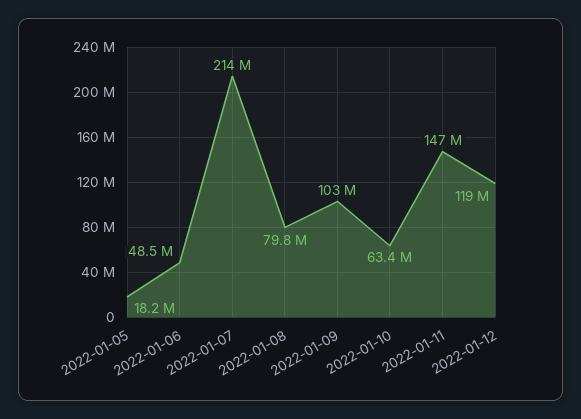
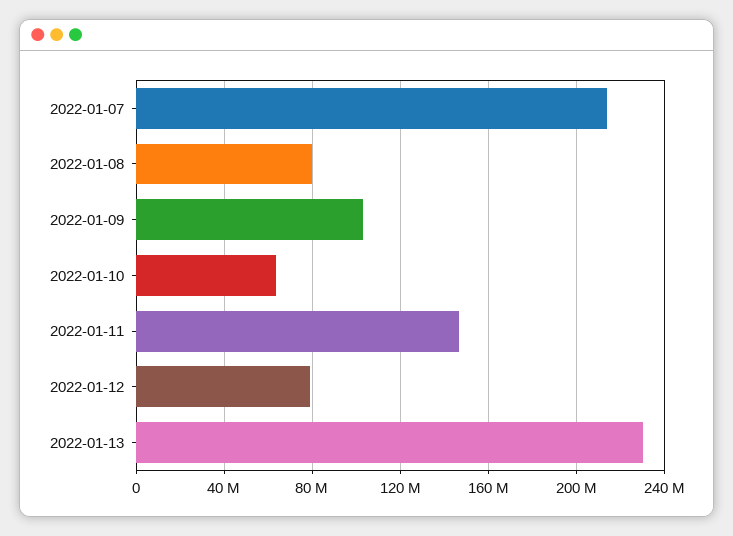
2022-01-05: 18200000 -> none
2022-01-06: 48500000 -> none
2022-01-12: 119000000 -> 80000000
2022-01-13: none -> 230000000

